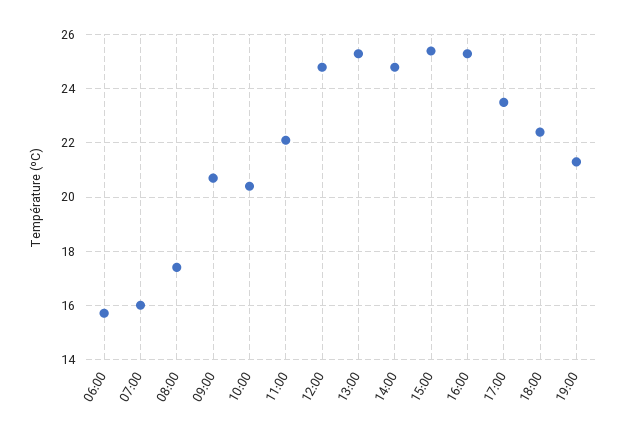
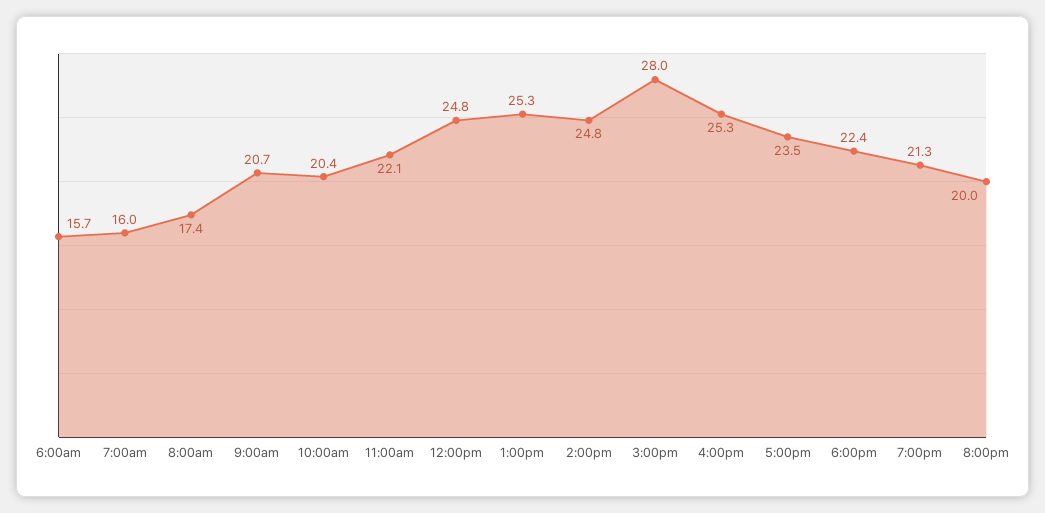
15:00: 25.5 -> 28
8:00pm: none -> 20

